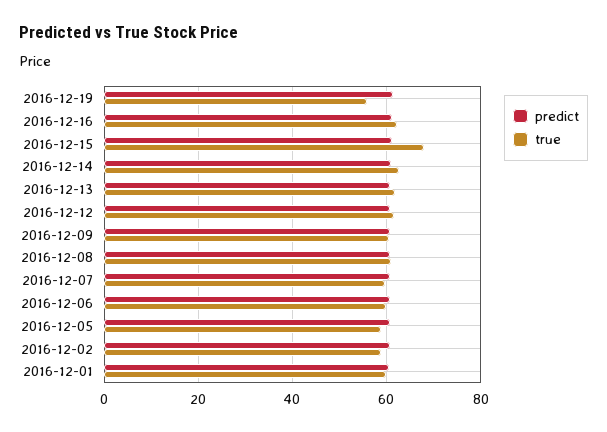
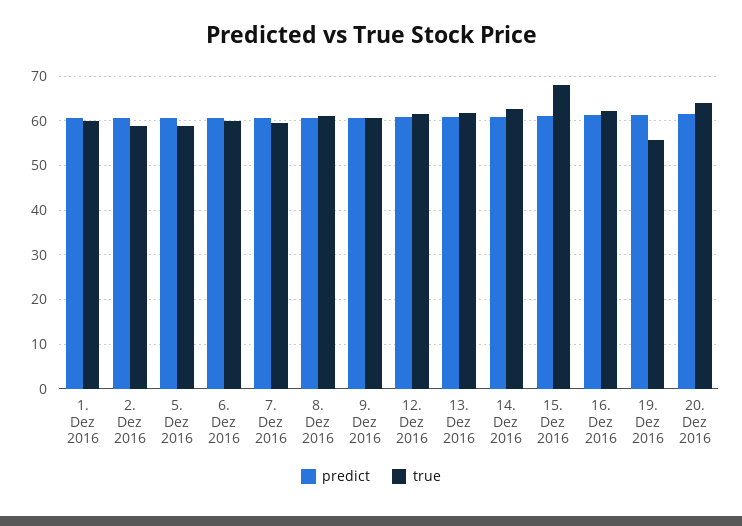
predict, 20. Dez 2016: none -> 62
true, 20. Dez 2016: none -> 64

